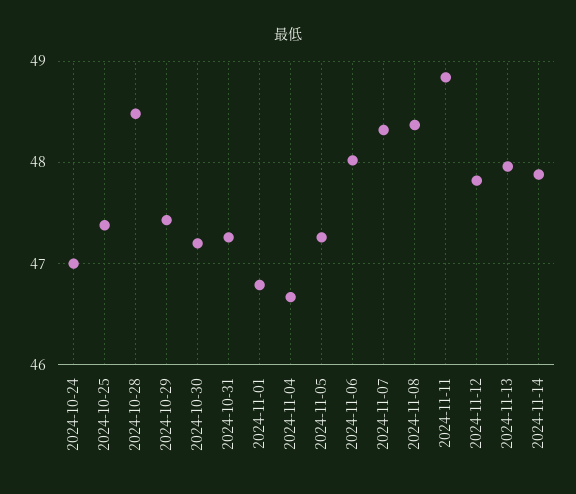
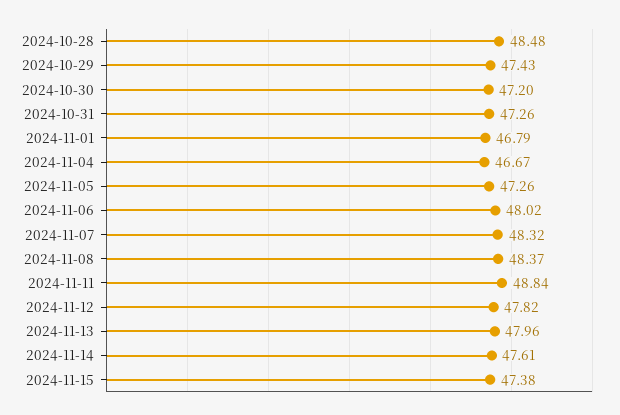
2024-10-24: 47 -> none
2024-10-25: 47.4 -> none
2024-11-14: 47.9 -> 47.61
2024-11-15: none -> 47.38

